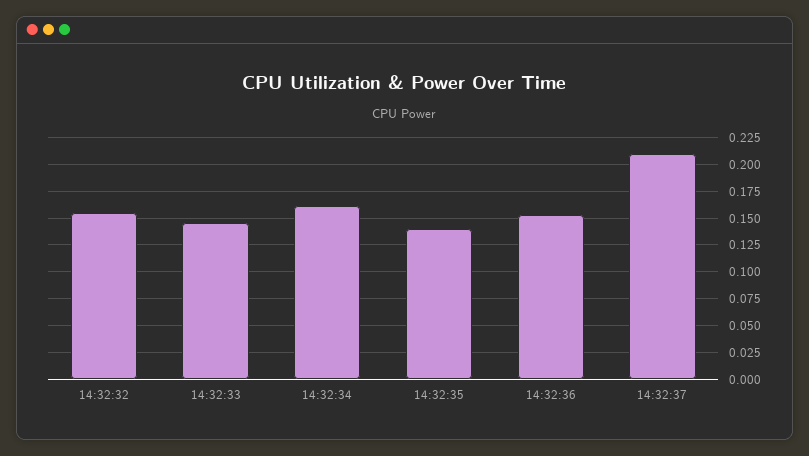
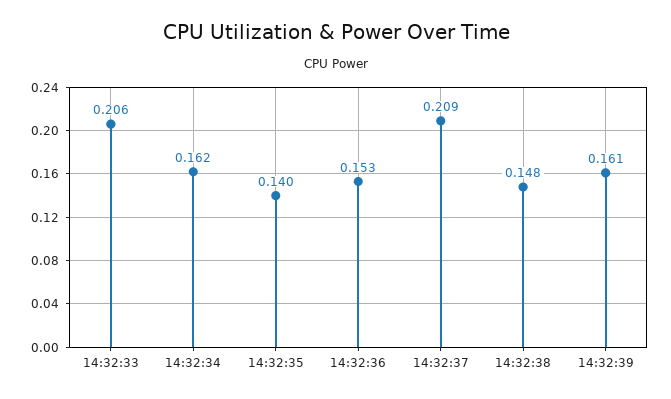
14:32:32: 0.15 -> none
14:32:33: 0.15 -> 0.206
14:32:38: none -> 0.148
14:32:39: none -> 0.161

